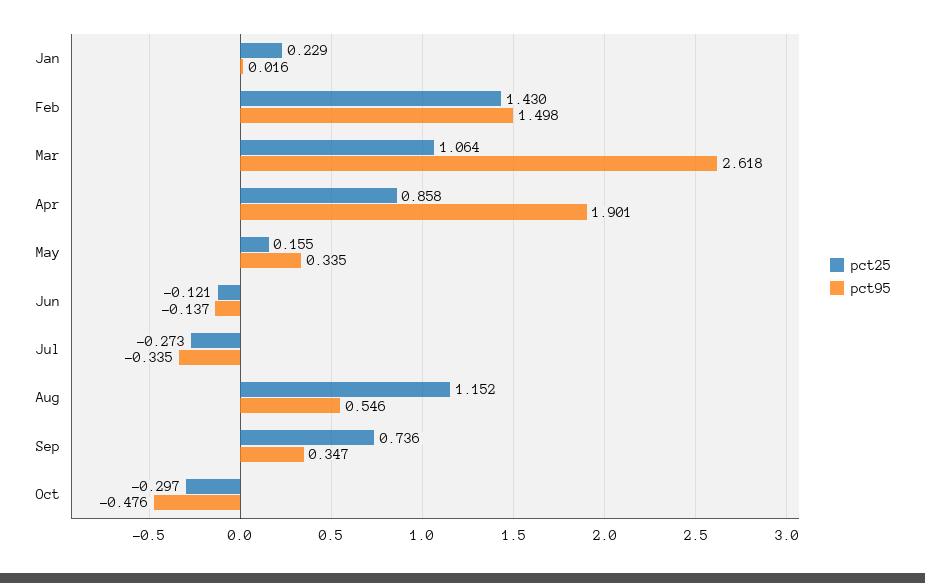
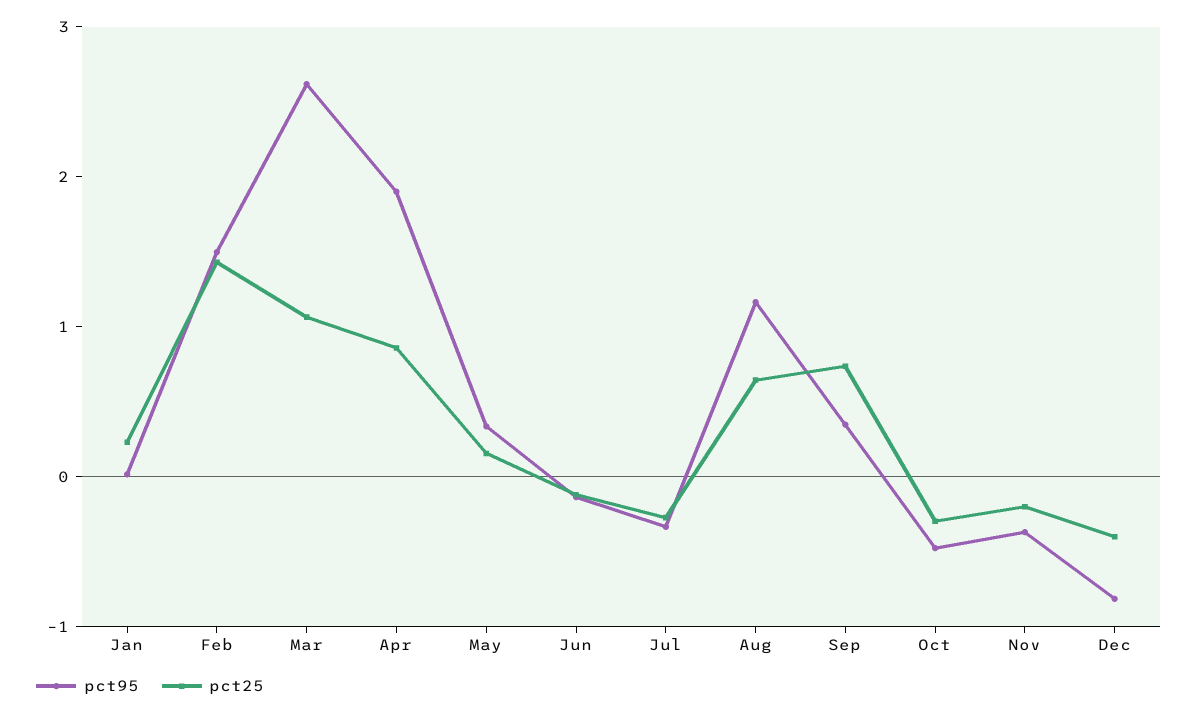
pct25, Aug: 1.152 -> 0.6
pct95, Aug: 0.546 -> 1.2
pct95, Nov: none -> -0.4
pct25, Nov: none -> -0.2
pct95, Dec: none -> -0.8
pct25, Dec: none -> -0.4

